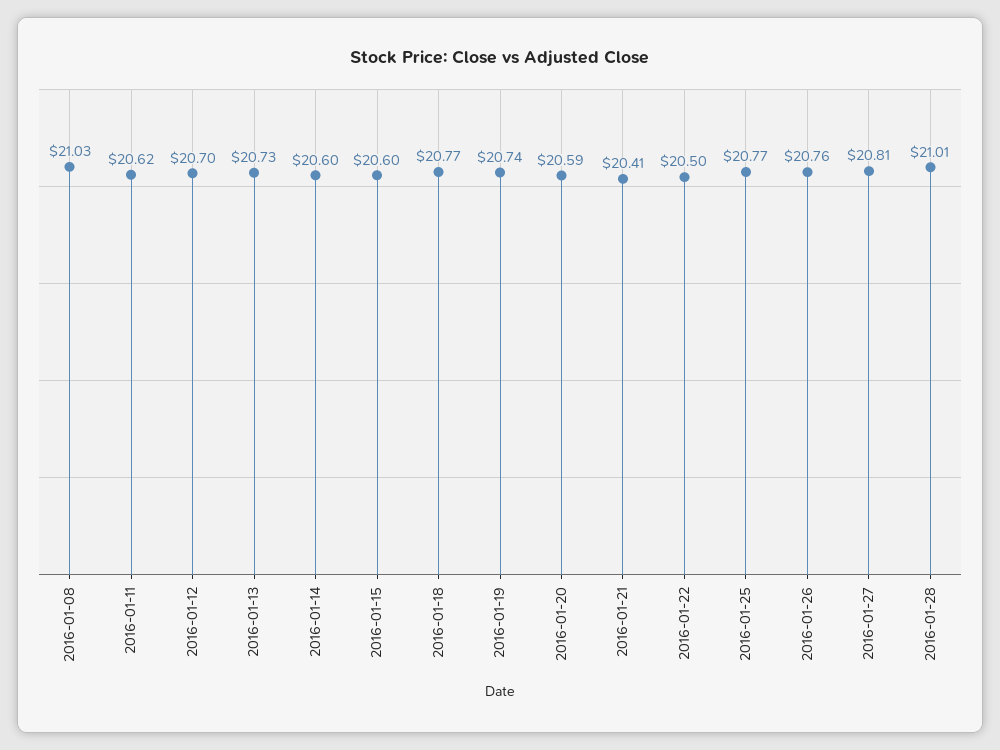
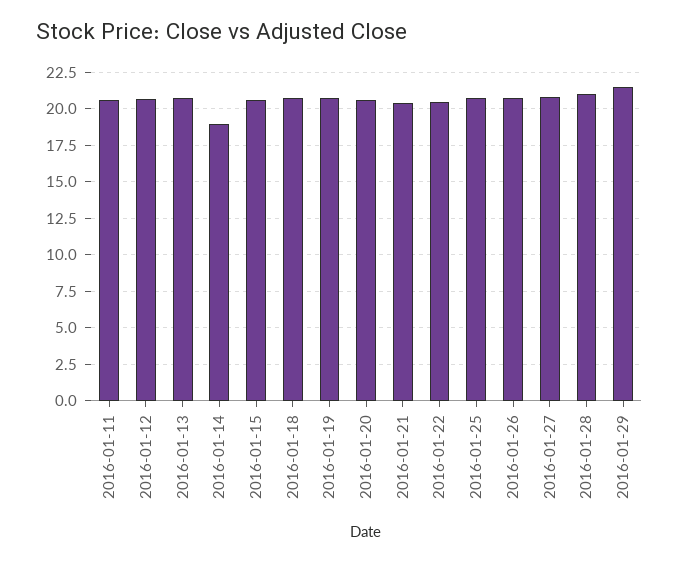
2016-01-08: 21.03 -> none
2016-01-14: 20.6 -> 19
2016-01-29: none -> 21.5

